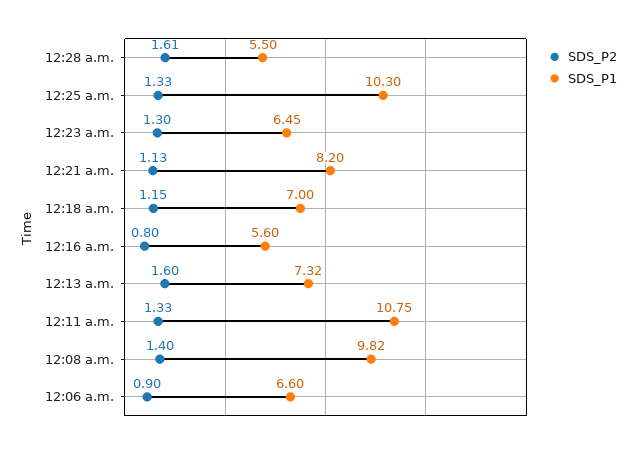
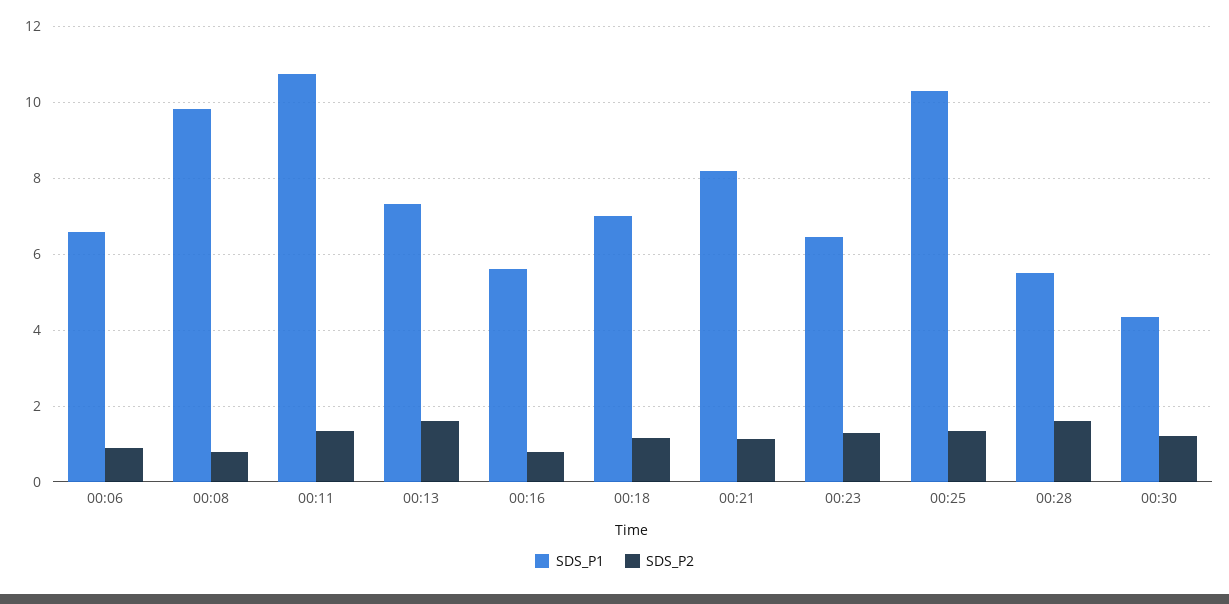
SDS_P2, 12:08 a.m.: 1.4 -> 0.8
SDS_P1, 00:30: none -> 4.4
SDS_P2, 00:30: none -> 1.2

